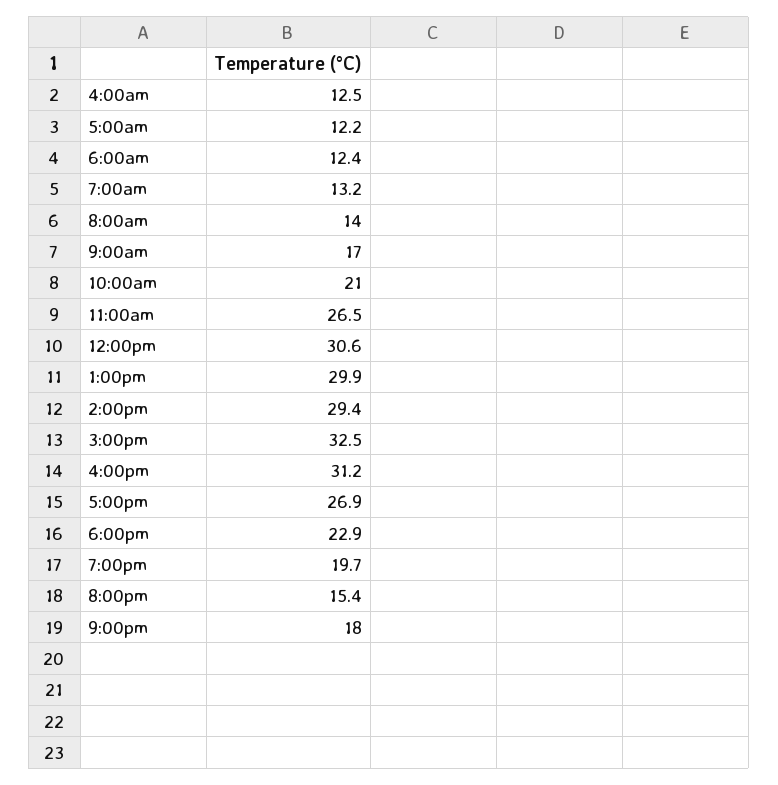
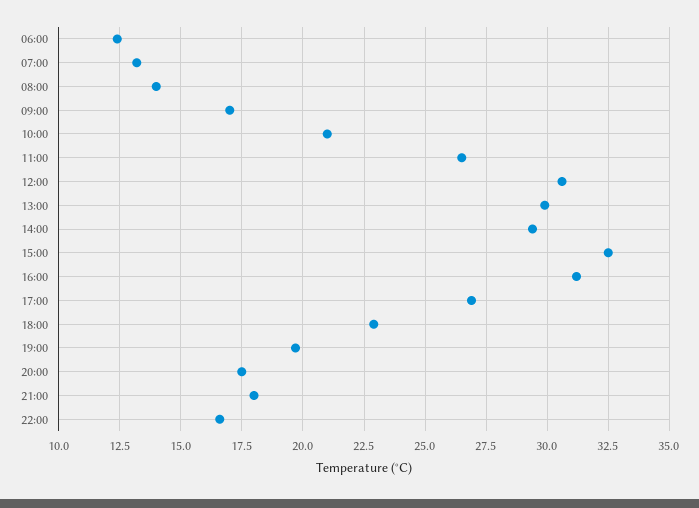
4:00am: 12.5 -> none
5:00am: 12.2 -> none
8:00pm: 15.4 -> 17.5
22:00: none -> 16.5

